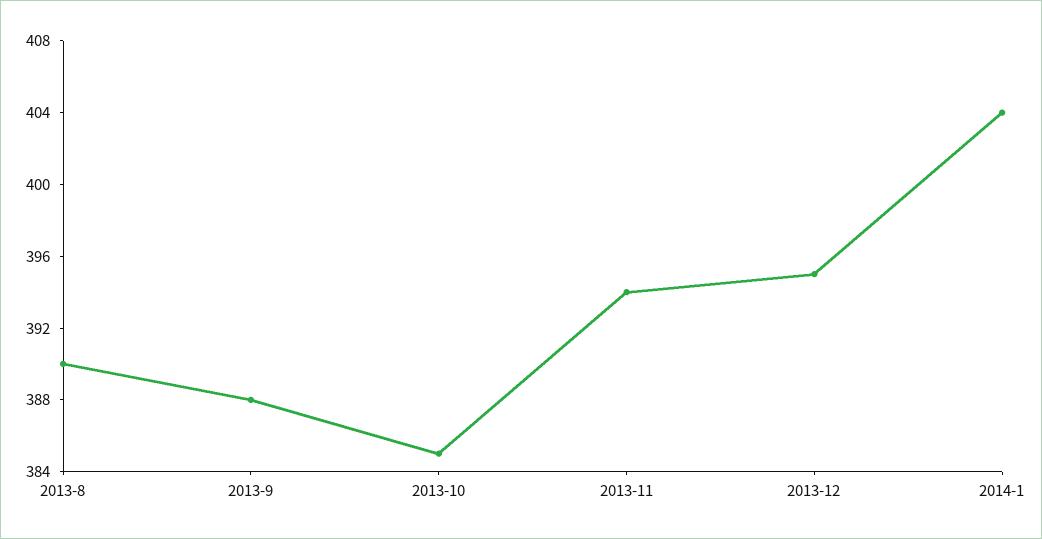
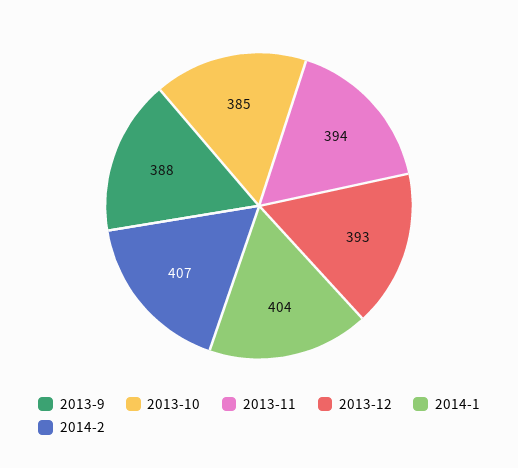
2013-8: 390 -> none
2013-12: 395 -> 393
2014-2: none -> 407

